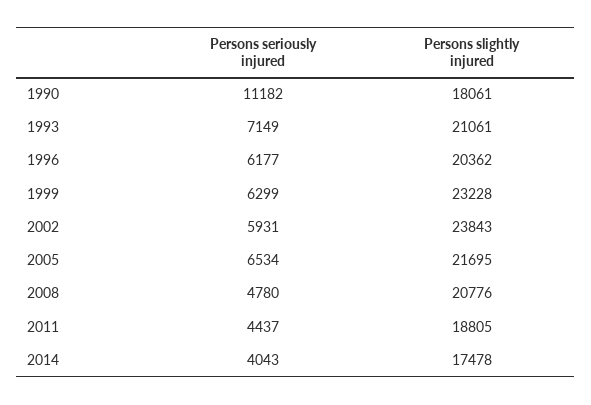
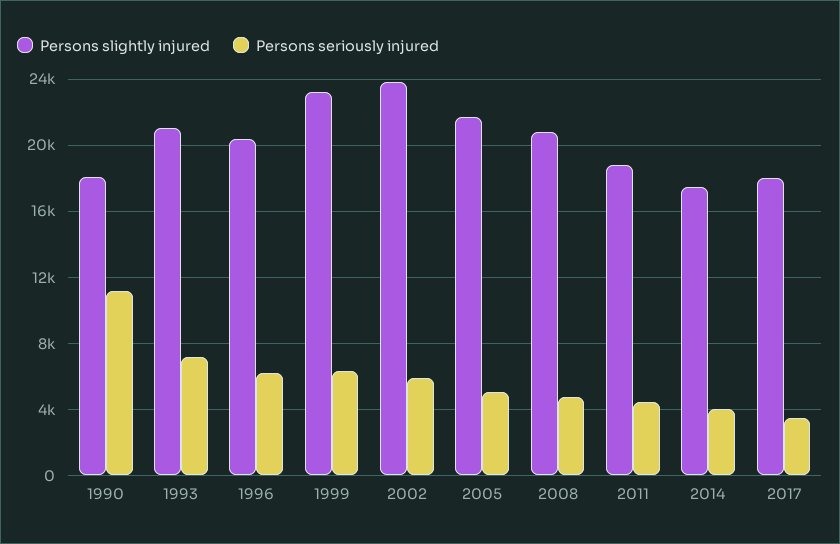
Persons seriously injured, 2005: 6534 -> 5000
Persons slightly injured, 2017: none -> 18000
Persons seriously injured, 2017: none -> 3500

